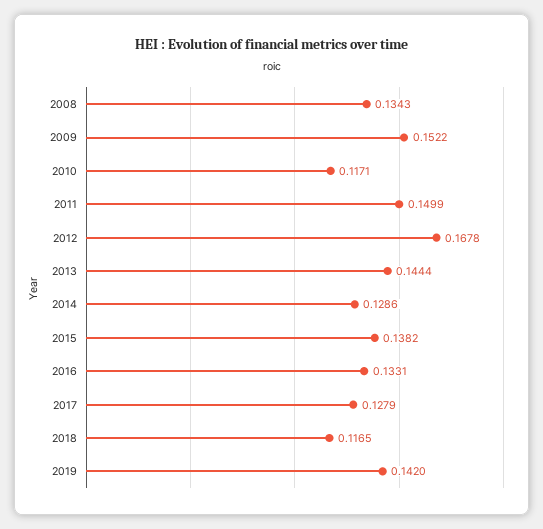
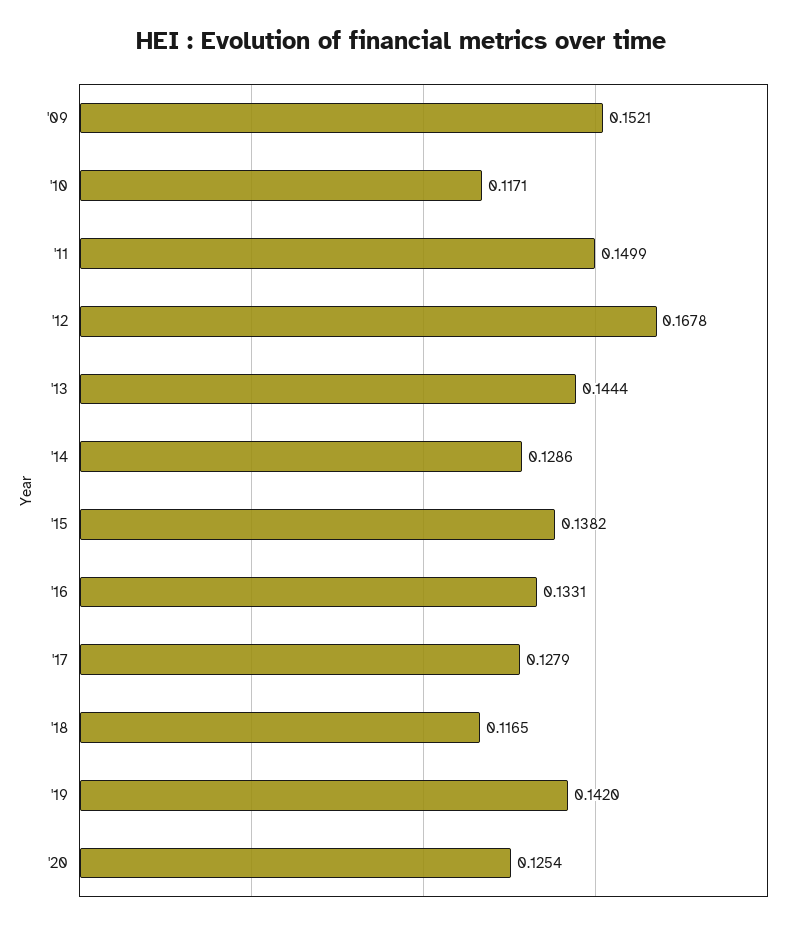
2008: 0.1343 -> none
2009: 0.1522 -> 0.1521
'20: none -> 0.1254

